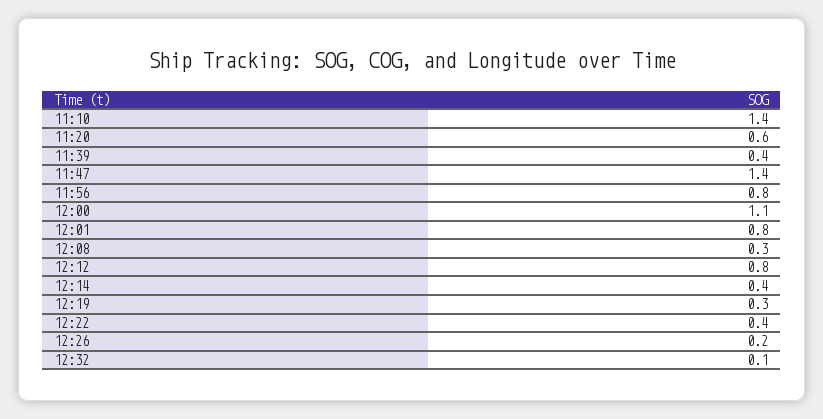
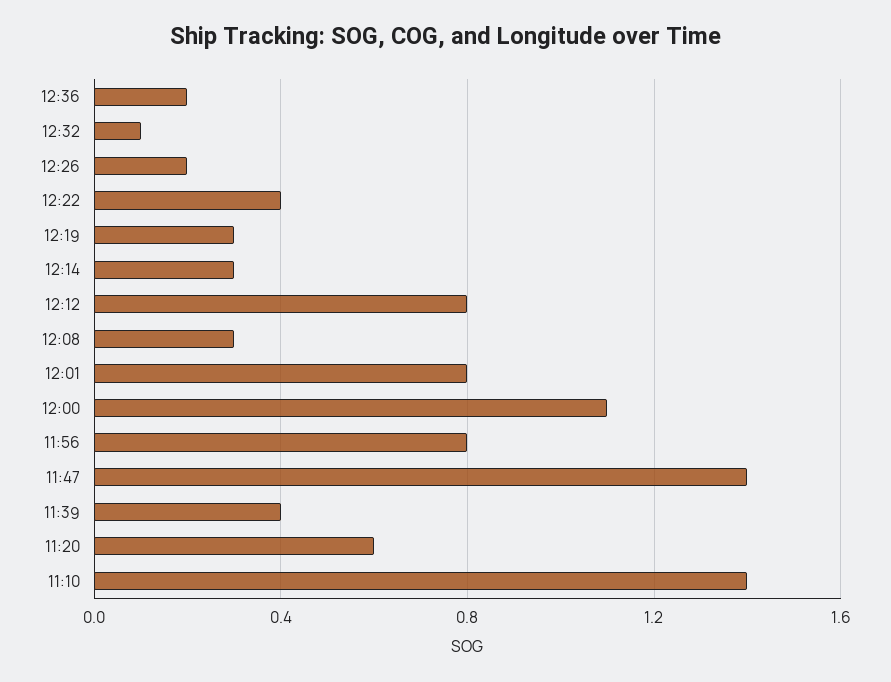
12:14: 0.4 -> 0.3
12:36: none -> 0.2

